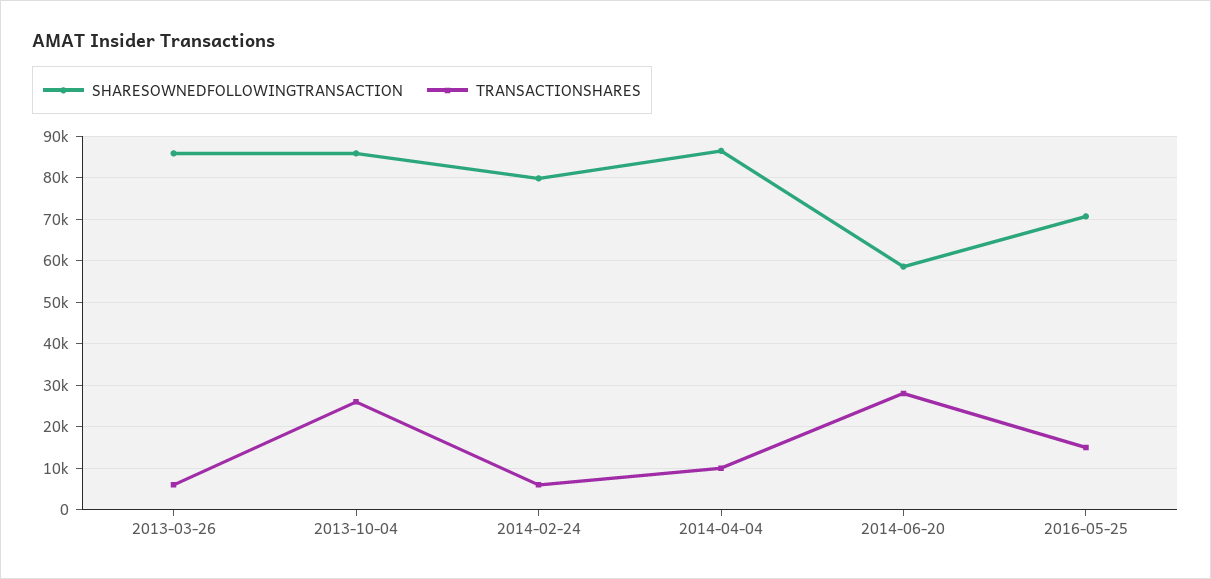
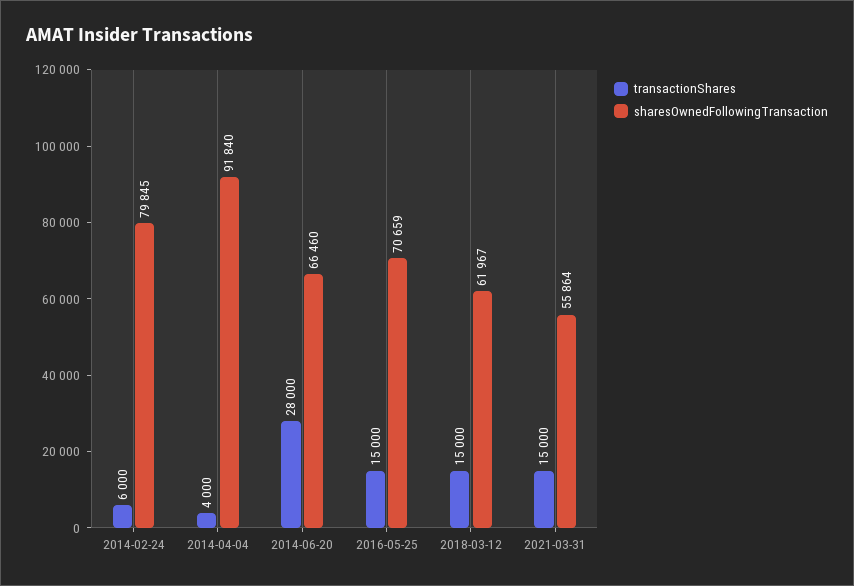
SHARESOWNEDFOLLOWINGTRANSACTION, 2013-03-26: 86000 -> none
TRANSACTIONSHARES, 2013-03-26: 6000 -> none
SHARESOWNEDFOLLOWINGTRANSACTION, 2013-10-04: 86000 -> none
TRANSACTIONSHARES, 2013-10-04: 26000 -> none
SHARESOWNEDFOLLOWINGTRANSACTION, 2014-04-04: 86000 -> 91840
TRANSACTIONSHARES, 2014-04-04: 10000 -> 4000
SHARESOWNEDFOLLOWINGTRANSACTION, 2014-06-20: 58000 -> 66460
TRANSACTIONSHARES, 2018-03-12: none -> 15000
SHARESOWNEDFOLLOWINGTRANSACTION, 2018-03-12: none -> 61967
TRANSACTIONSHARES, 2021-03-31: none -> 15000
SHARESOWNEDFOLLOWINGTRANSACTION, 2021-03-31: none -> 55864

